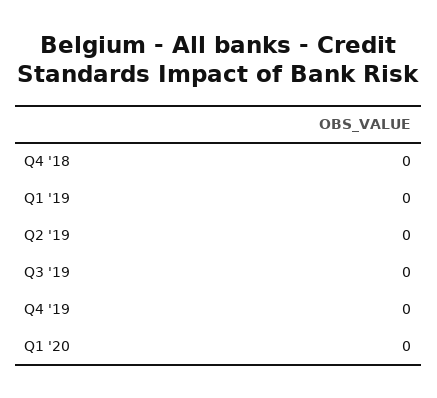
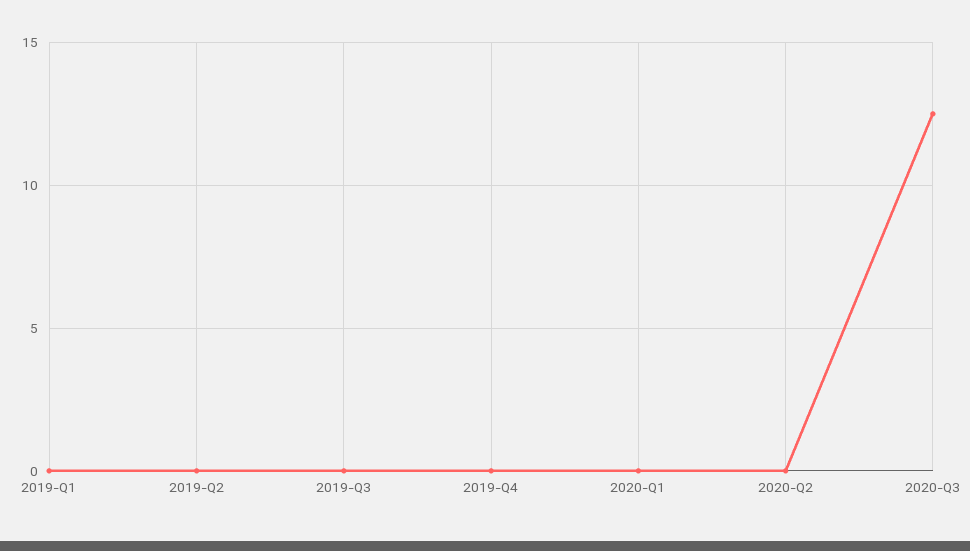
Q4 '18: 0 -> none
2020-Q2: none -> 0
2020-Q3: none -> 12.5

